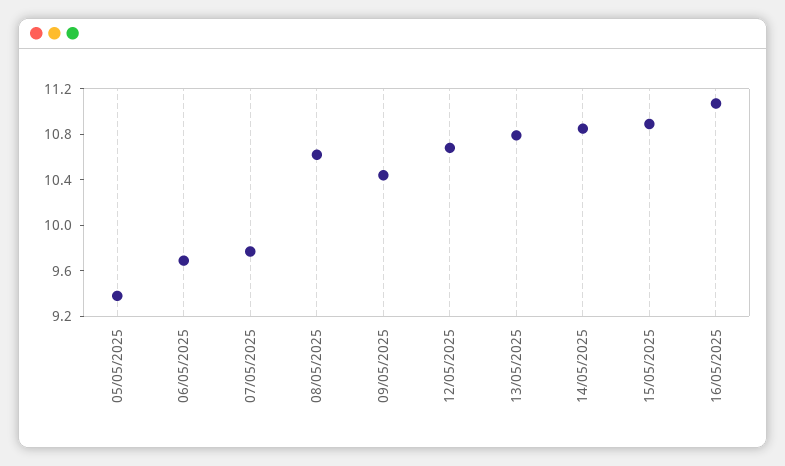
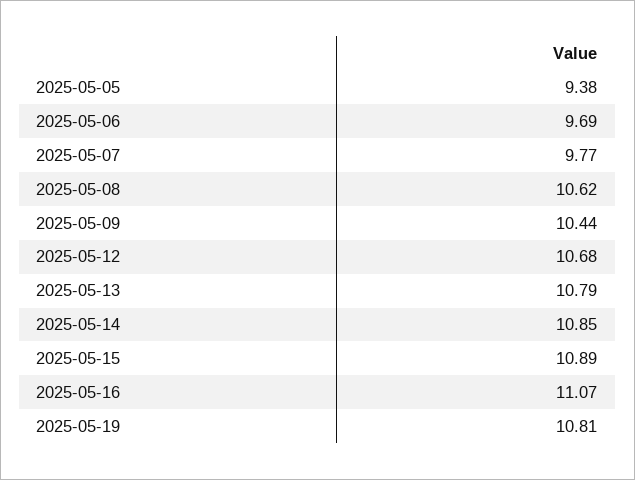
2025-05-19: none -> 10.81

